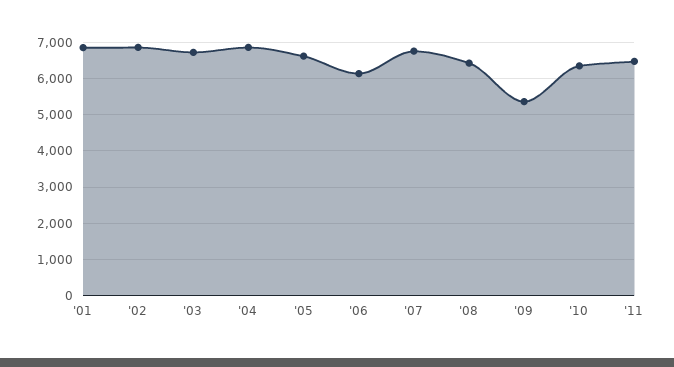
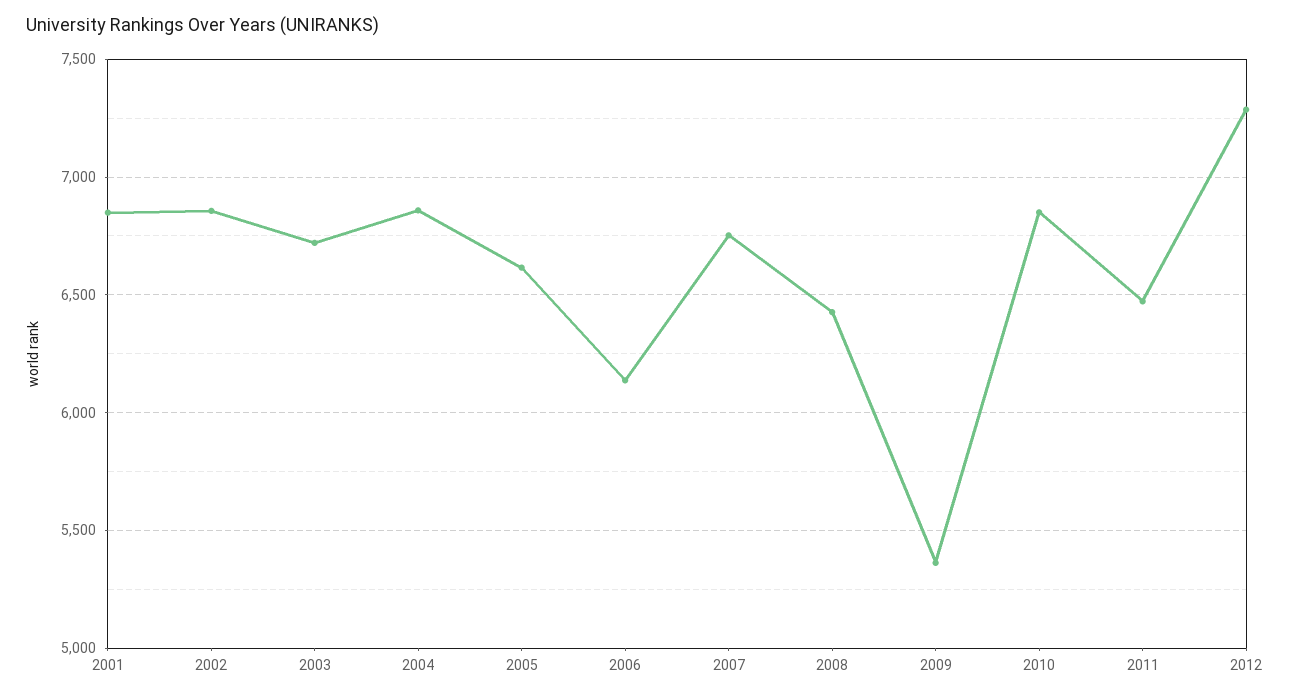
'10: 6400 -> 6850
2012: none -> 7300

